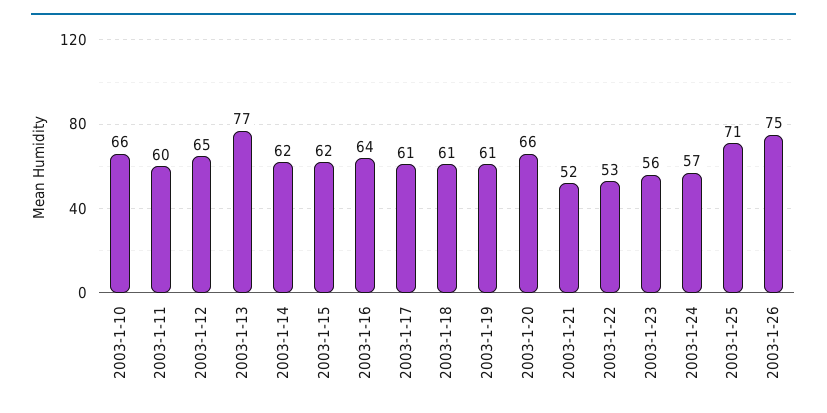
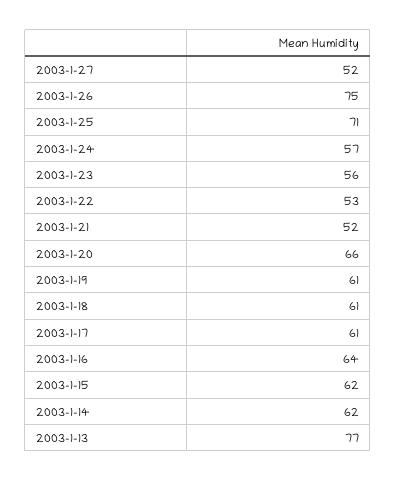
2003-1-10: 66 -> none
2003-1-11: 60 -> none
2003-1-12: 65 -> none
2003-1-27: none -> 52

